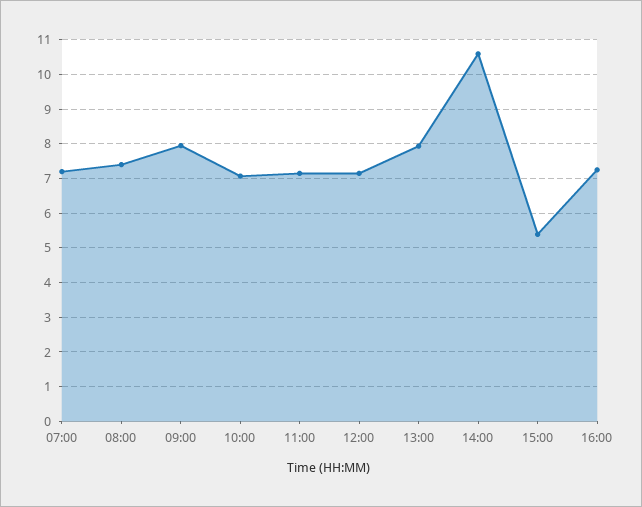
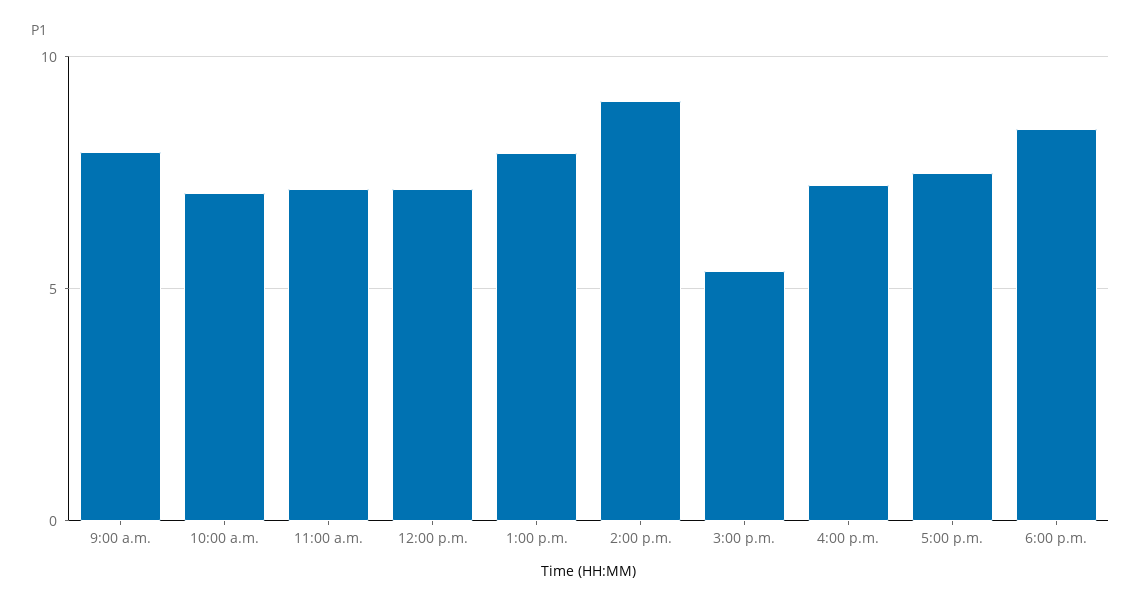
07:00: 7.2 -> none
08:00: 7.4 -> none
14:00: 10.6 -> 9
5:00 p.m.: none -> 7.5
6:00 p.m.: none -> 8.5

